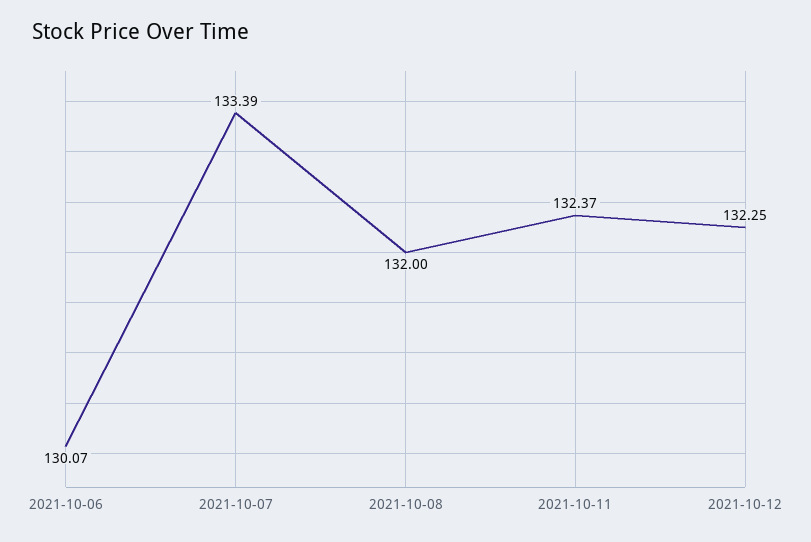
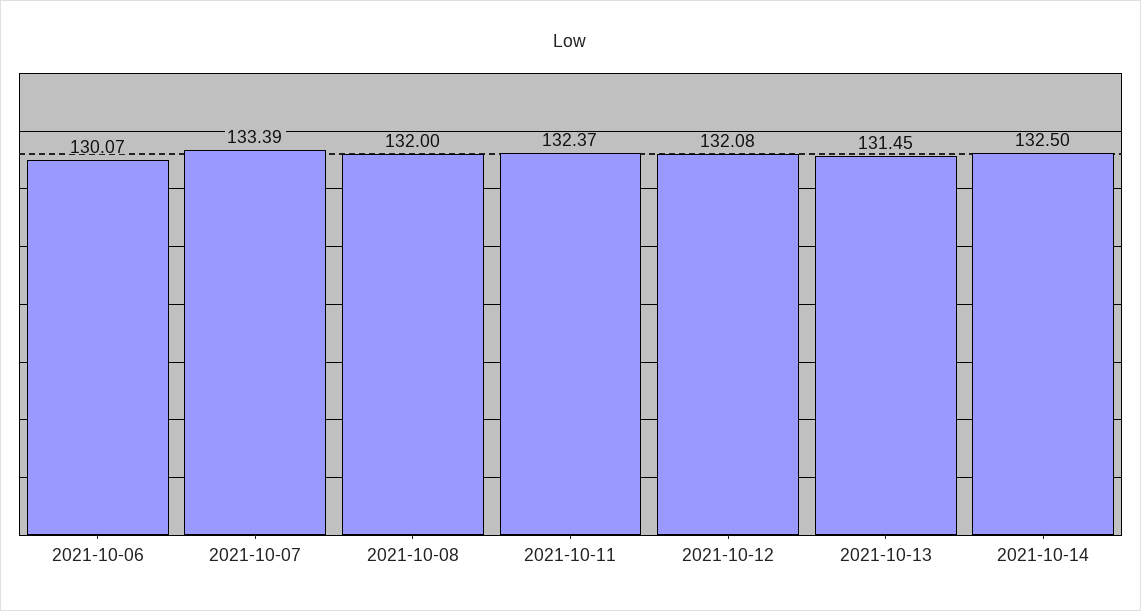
2021-10-12: 132.25 -> 132.08
2021-10-13: none -> 131.45
2021-10-14: none -> 132.5

